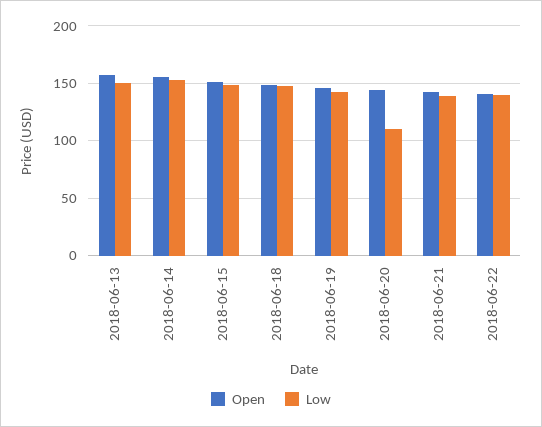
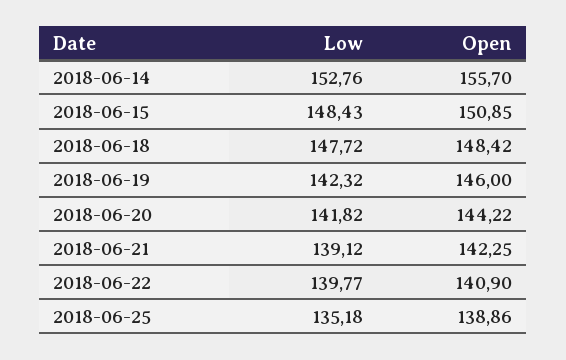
Open, 2018-06-13: 160 -> none
Low, 2018-06-13: 150 -> none
Low, 2018-06-20: 110 -> 141.82
Low, 2018-06-25: none -> 135.18
Open, 2018-06-25: none -> 138.86

